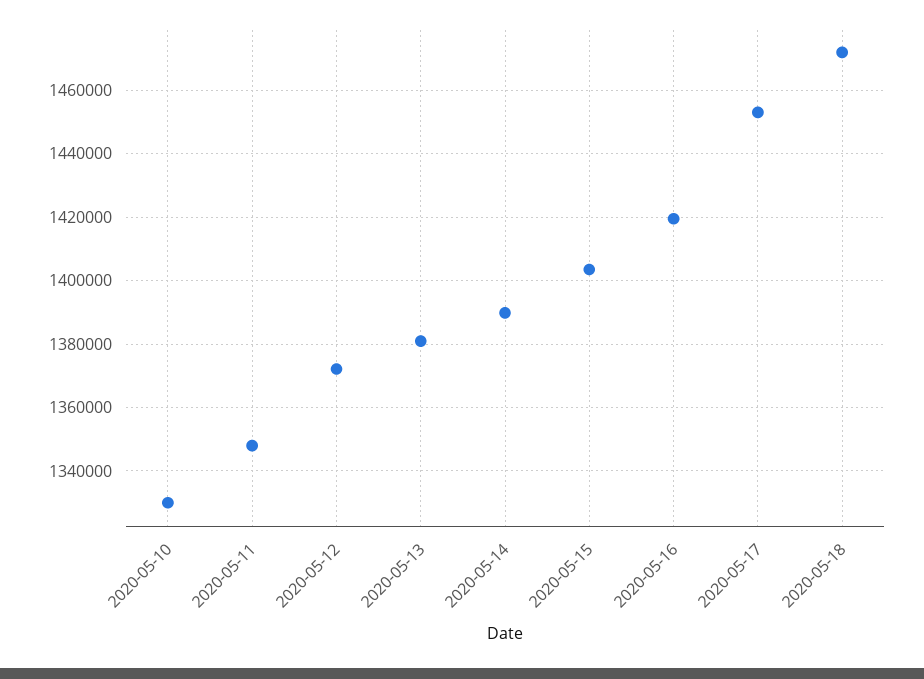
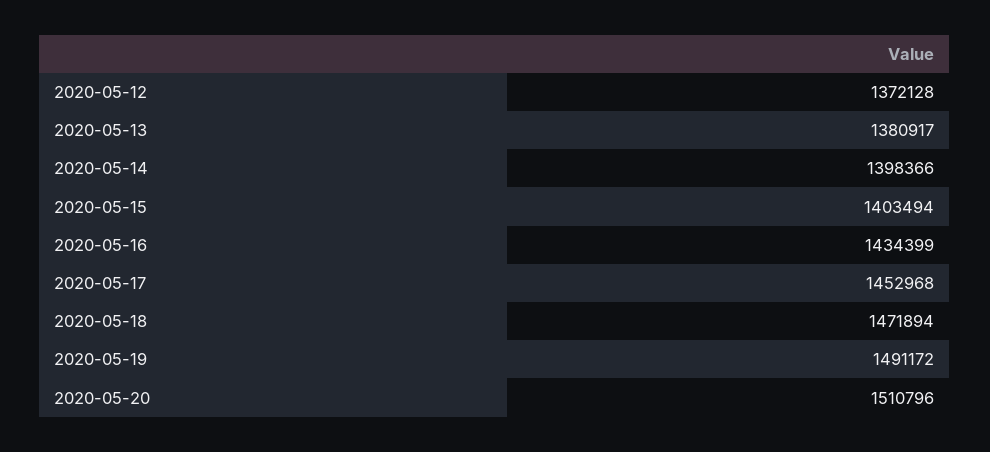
2020-05-10: 1330000 -> none
2020-05-11: 1348000 -> none
2020-05-14: 1390000 -> 1398366
2020-05-16: 1420000 -> 1434399
2020-05-19: none -> 1491172
2020-05-20: none -> 1510796

